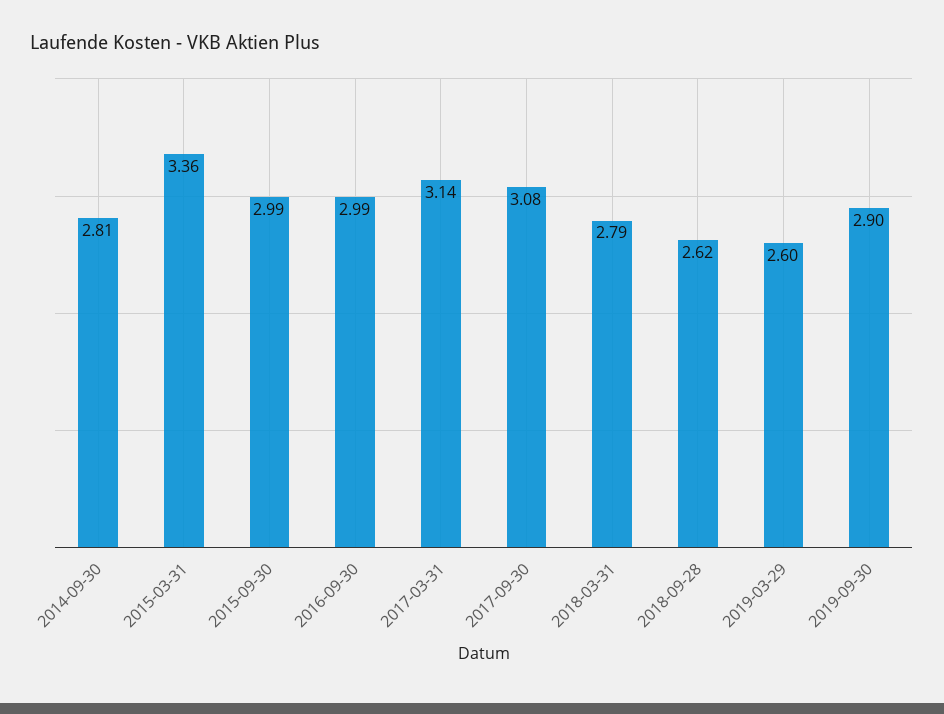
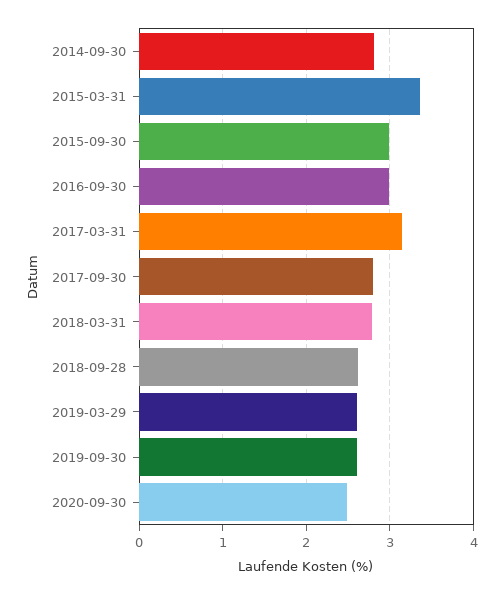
2017-09-30: 3.08 -> 2.8
2019-09-30: 2.9 -> 2.6
2020-09-30: none -> 2.5

